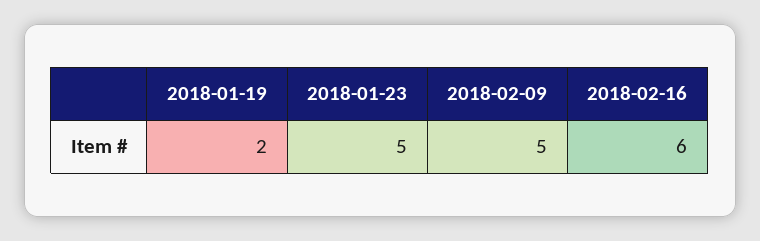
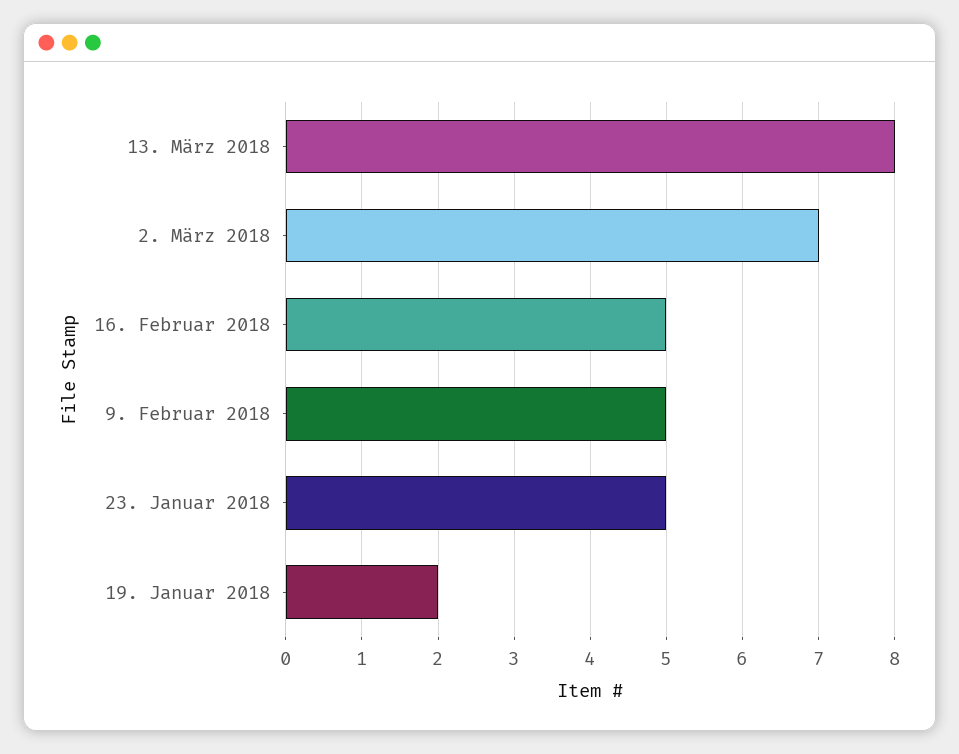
2018-02-16: 6 -> 5
13. März 2018: none -> 8
2. März 2018: none -> 7

